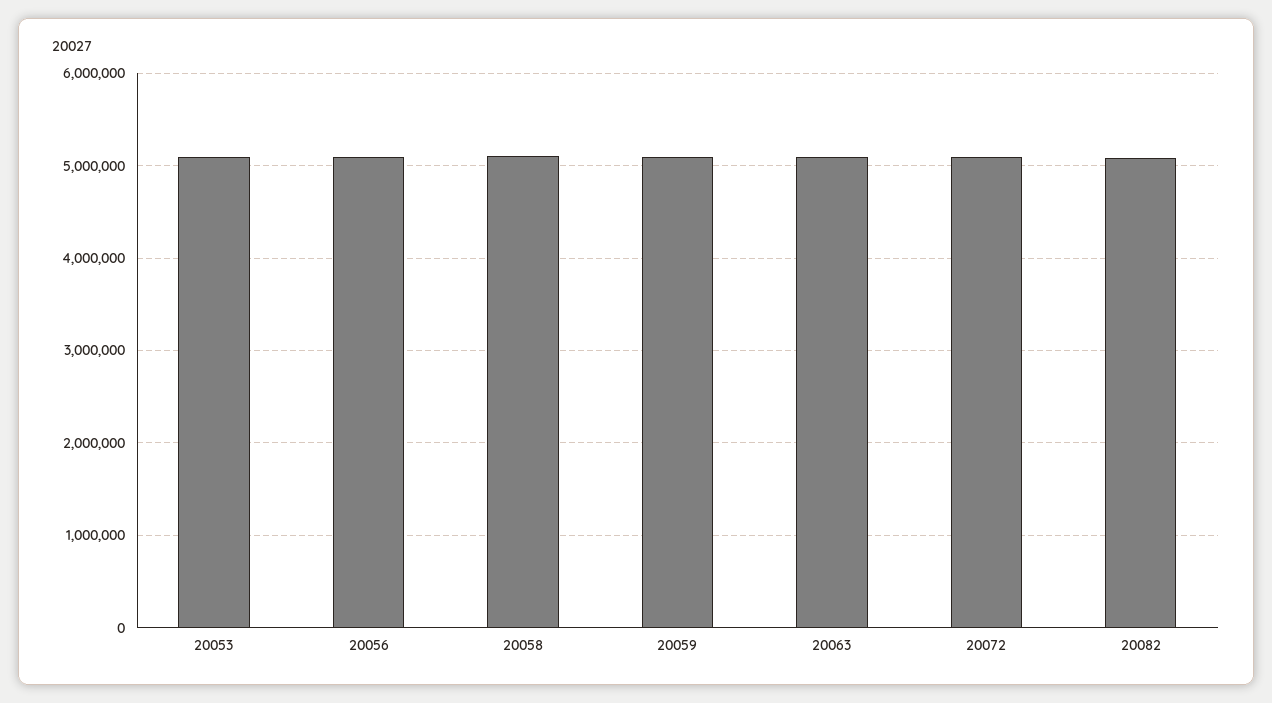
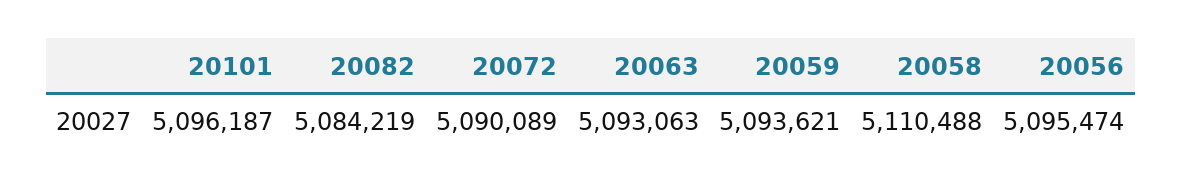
20053: 5100000 -> none
20101: none -> 5096187

